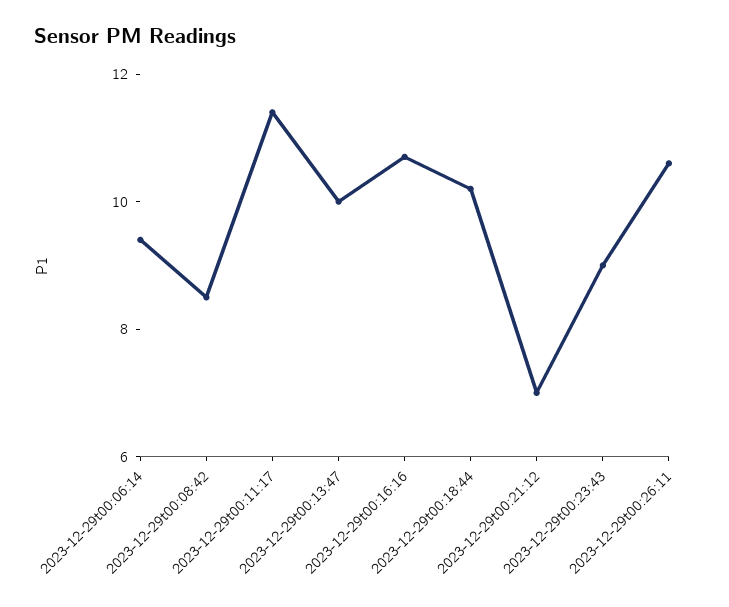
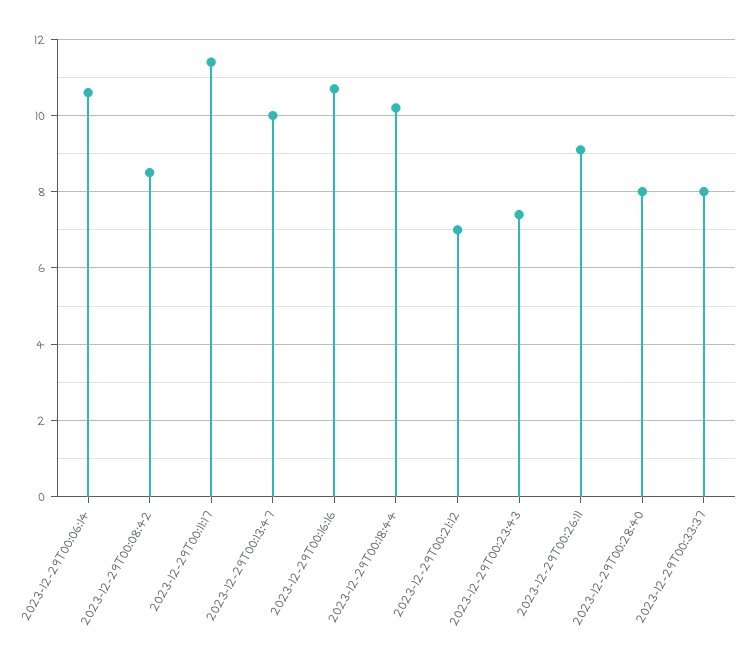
2023-12-29t00:06:14: 9.5 -> 10.5
2023-12-29t00:23:43: 9 -> 7.5
2023-12-29t00:26:11: 10.5 -> 9
2023-12-29T00:28:40: none -> 8
2023-12-29T00:33:37: none -> 8

